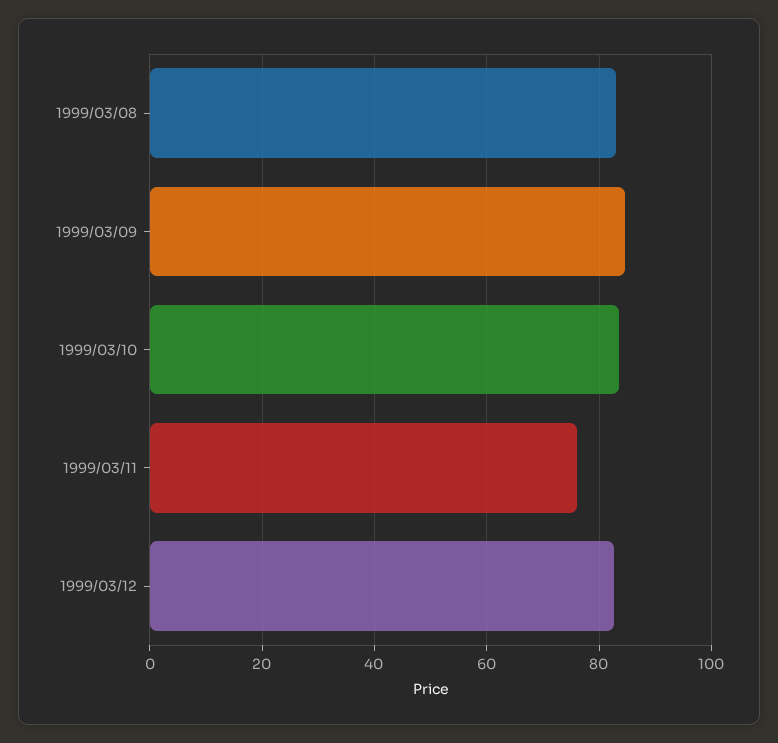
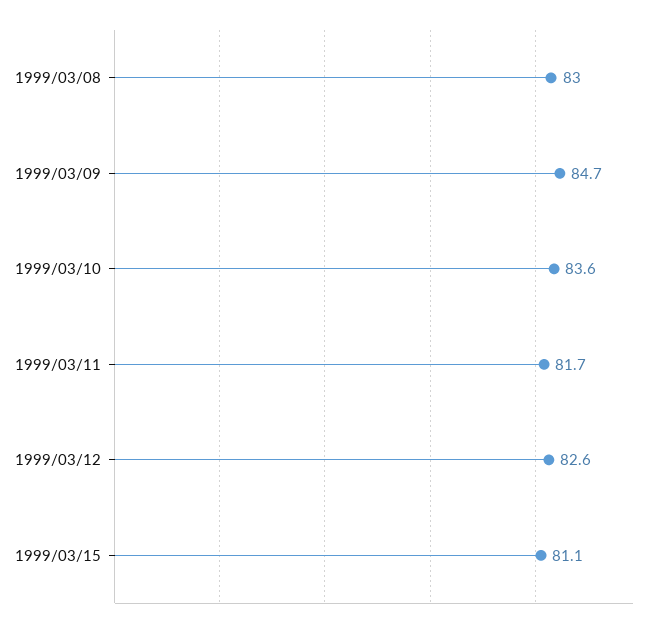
1999/03/11: 76 -> 81.7
1999/03/15: none -> 81.1

